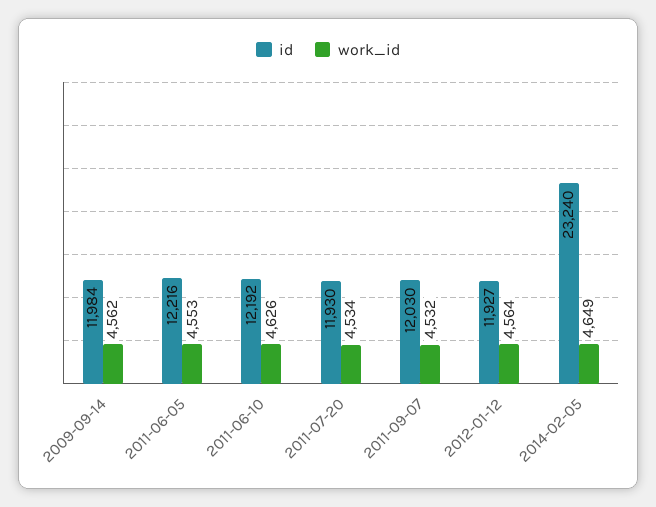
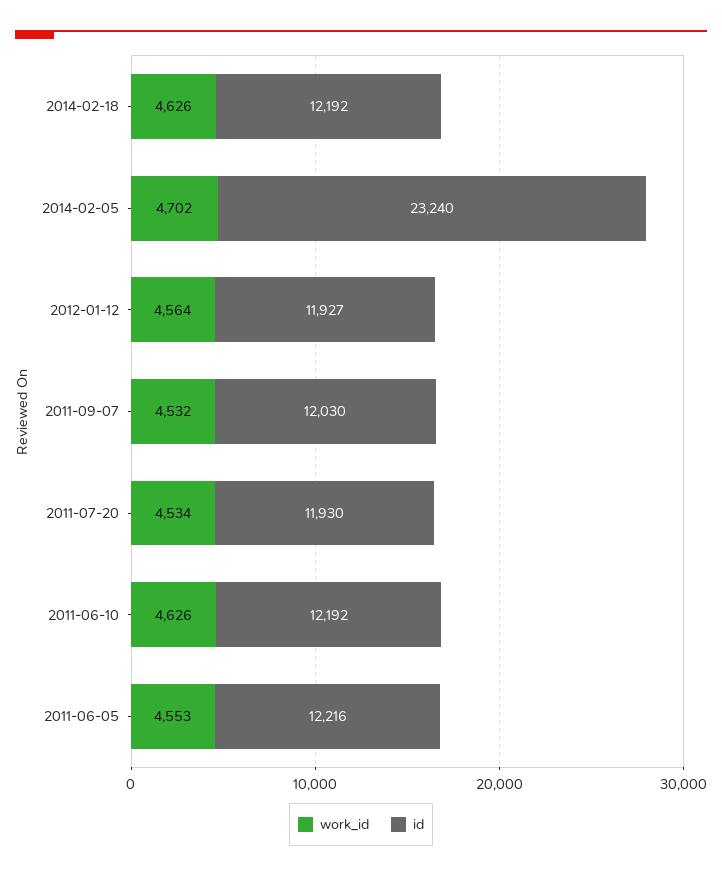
id, 2009-09-14: 11984 -> none
work_id, 2009-09-14: 4562 -> none
work_id, 2014-02-05: 4649 -> 4702
work_id, 2014-02-18: none -> 4626
id, 2014-02-18: none -> 12192

